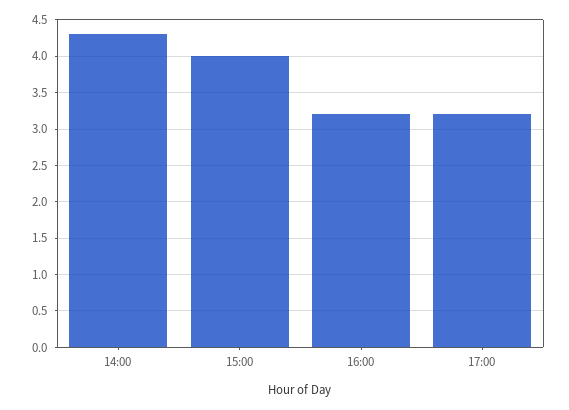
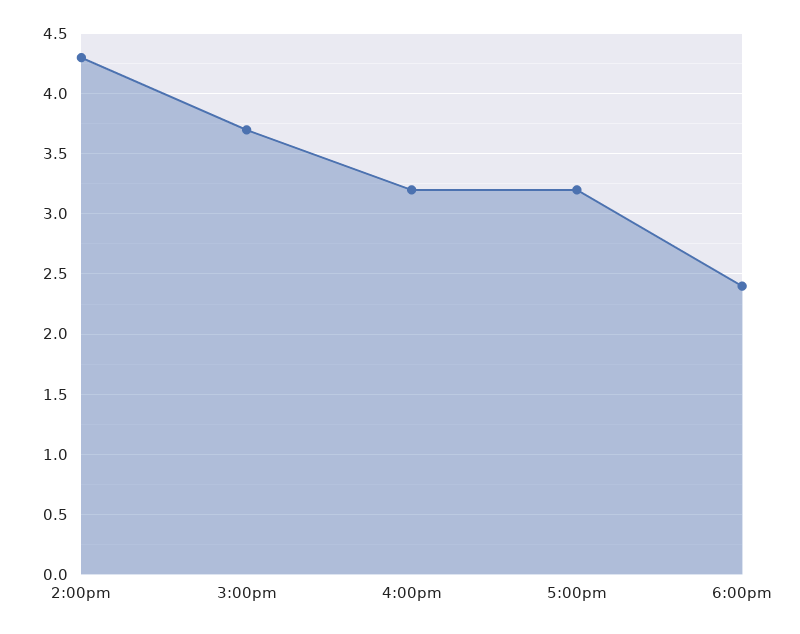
15:00: 4 -> 3.7
6:00pm: none -> 2.4

